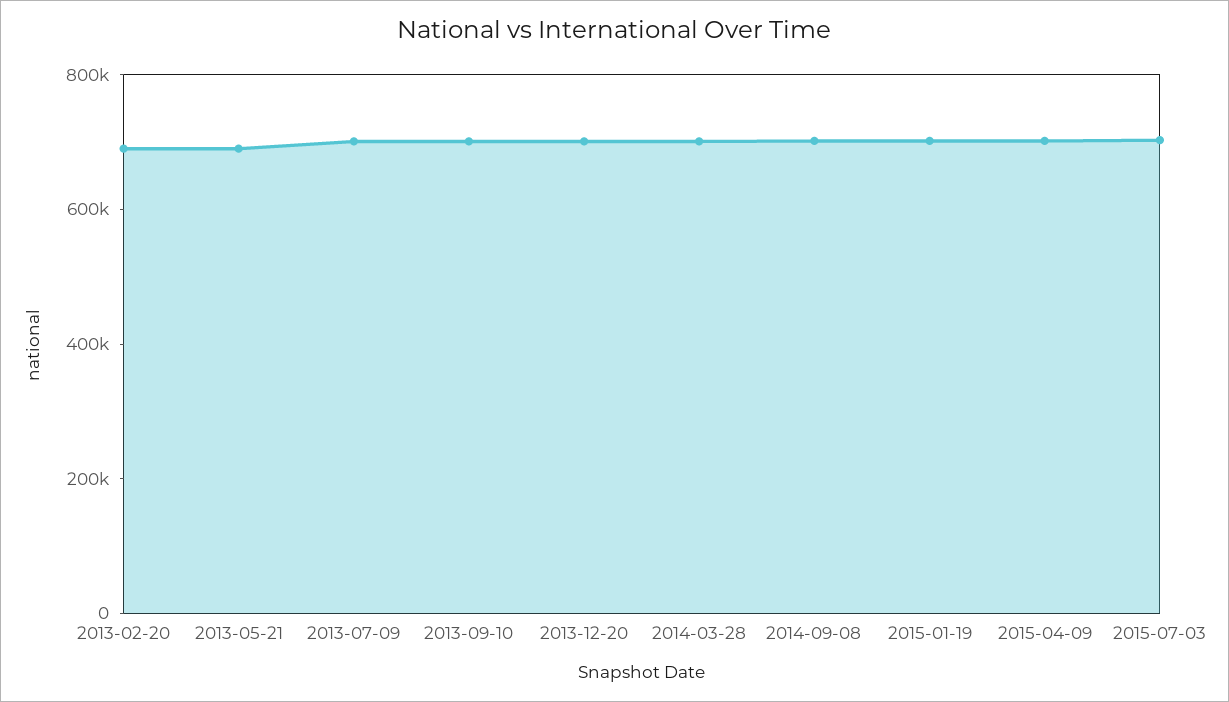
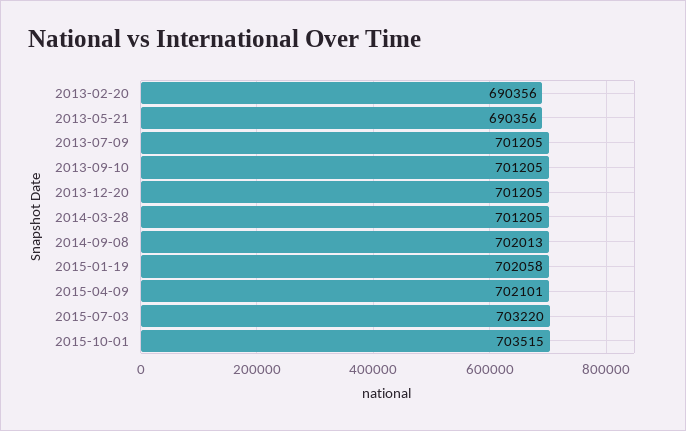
2015-10-01: none -> 703515

